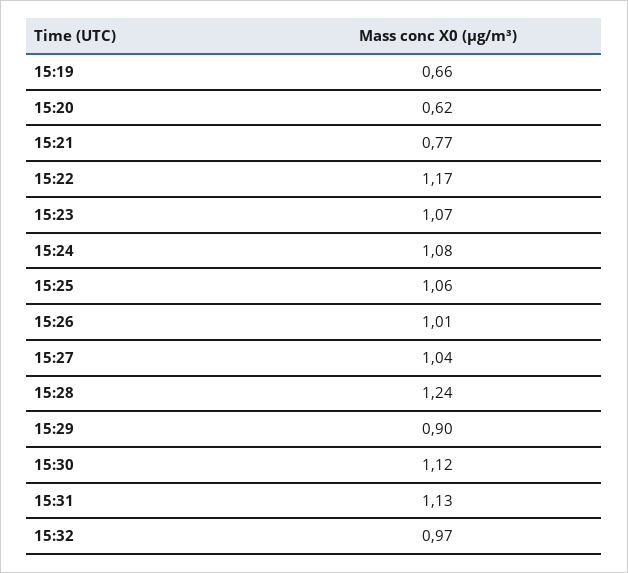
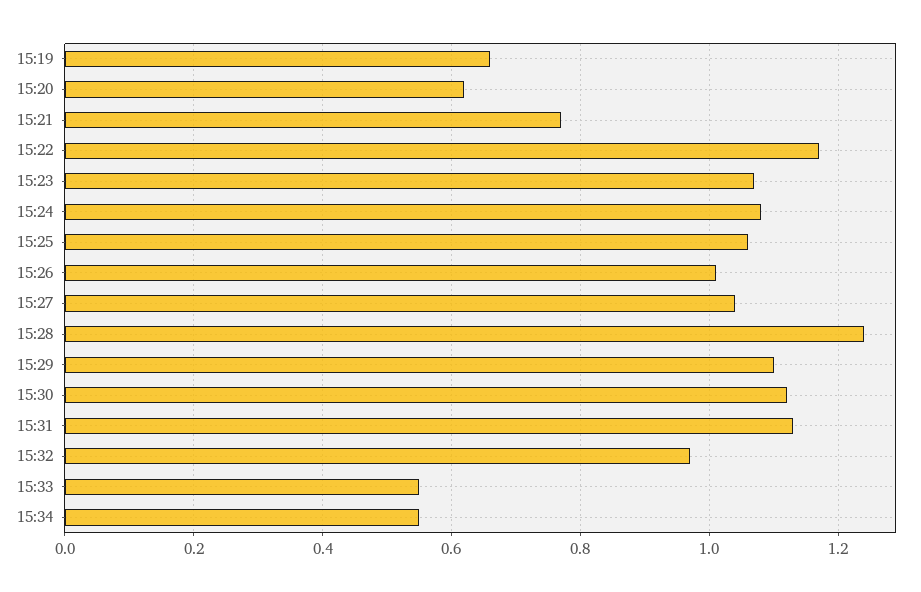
15:29: 0.9 -> 1.1
15:33: none -> 0.55
15:34: none -> 0.55

